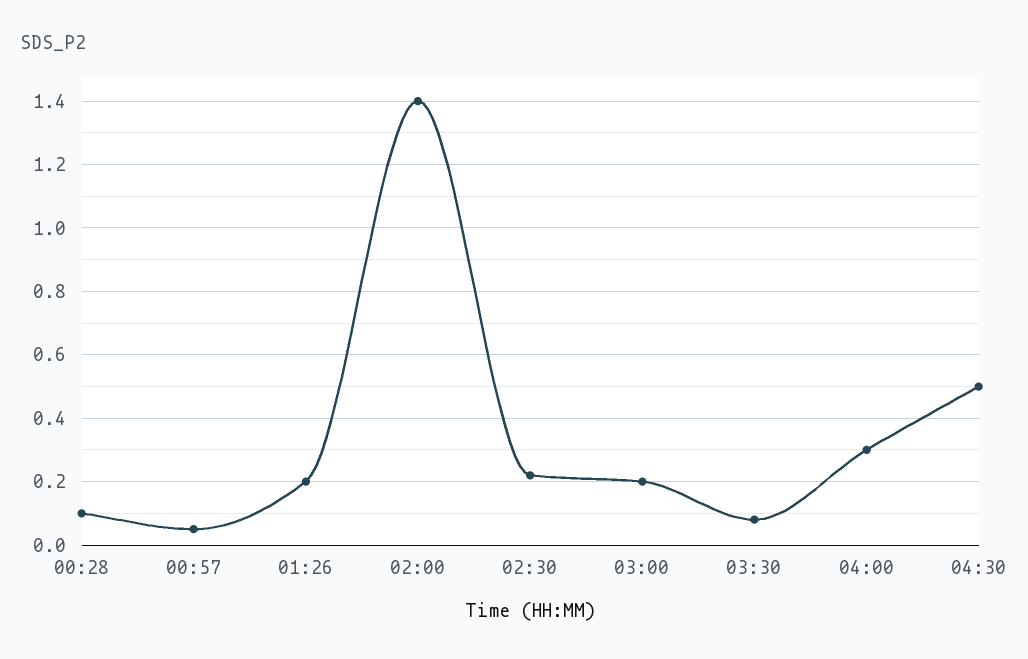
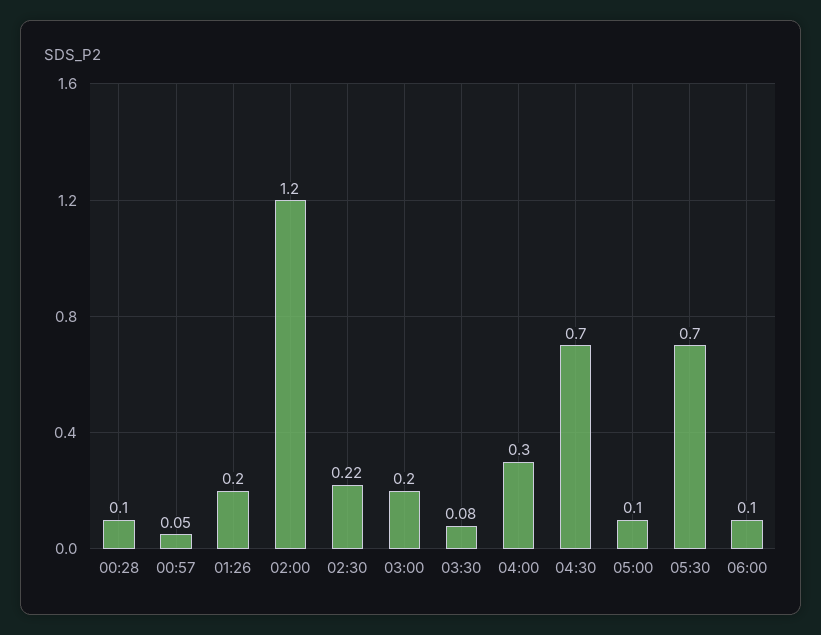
02:00: 1.4 -> 1.2
04:30: 0.5 -> 0.7
05:00: none -> 0.1
05:30: none -> 0.7
06:00: none -> 0.1

